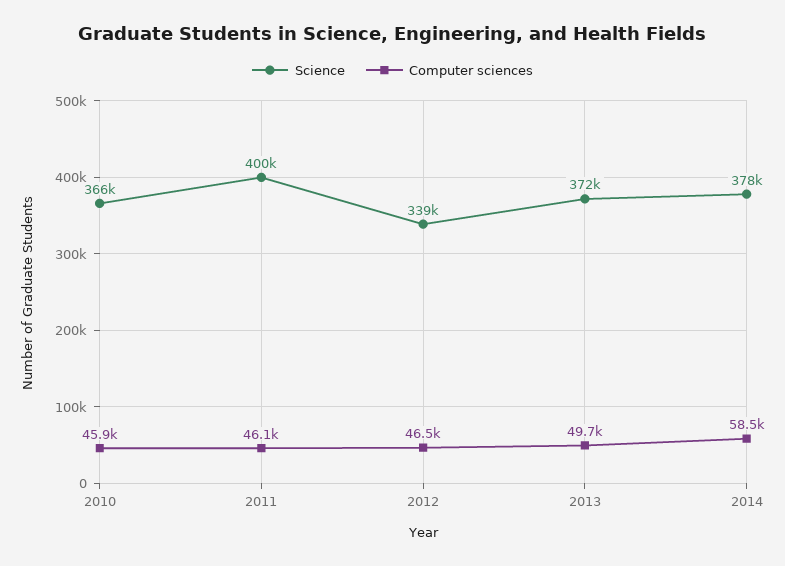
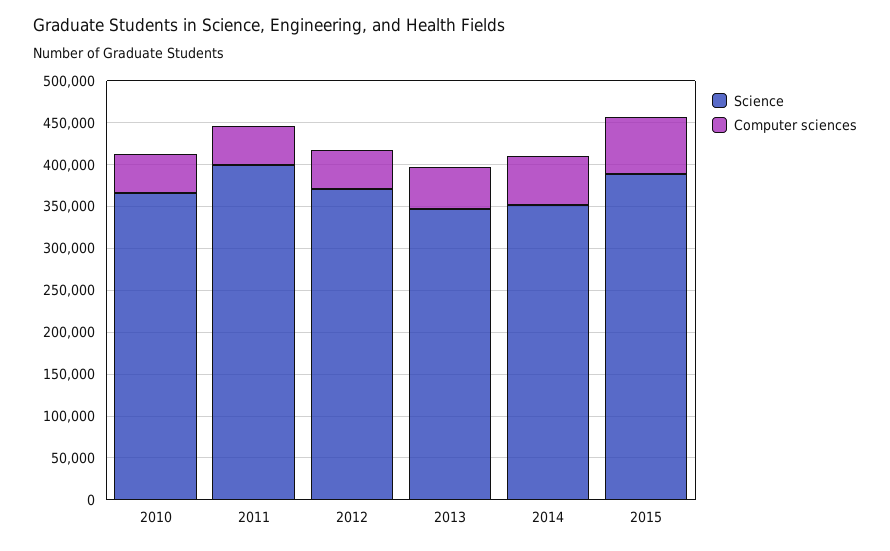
Science, 2012: 339000 -> 370000
Science, 2013: 372000 -> 350000
Science, 2014: 378000 -> 350000
Science, 2015: none -> 390000
Computer sciences, 2015: none -> 70000

